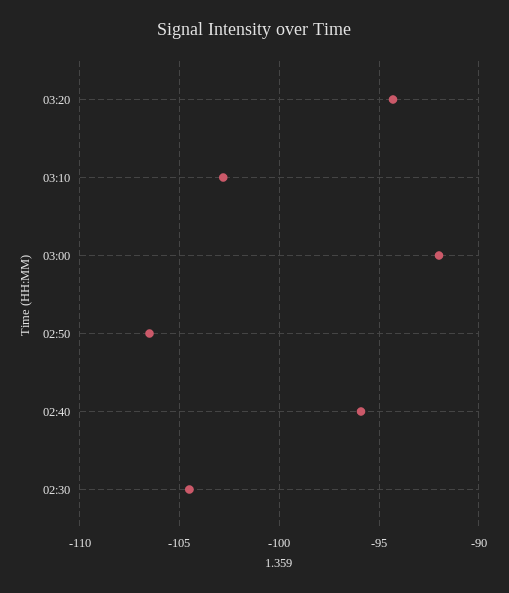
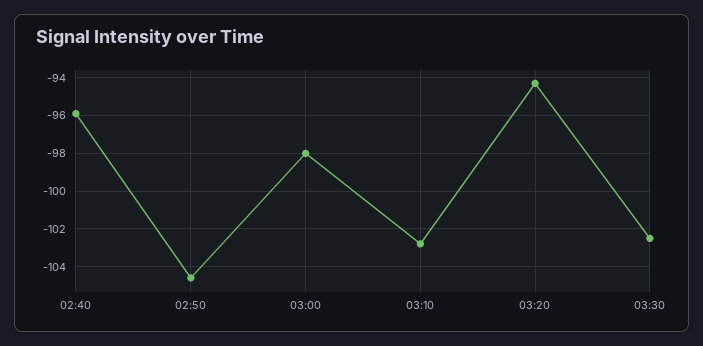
03:00: -92 -> -98
02:50: -106.5 -> -104.5
02:30: -104.5 -> none
03:30: none -> -102.5

